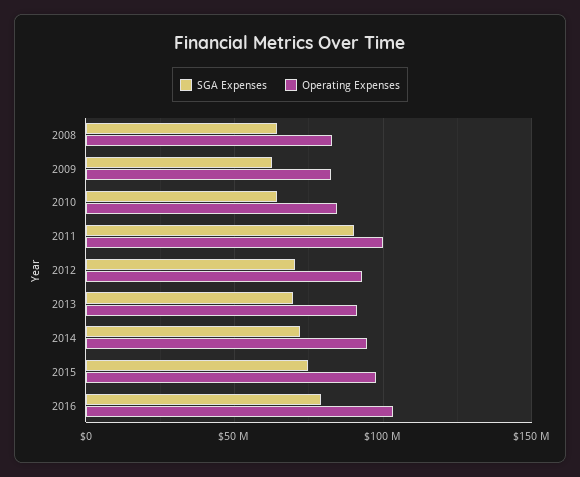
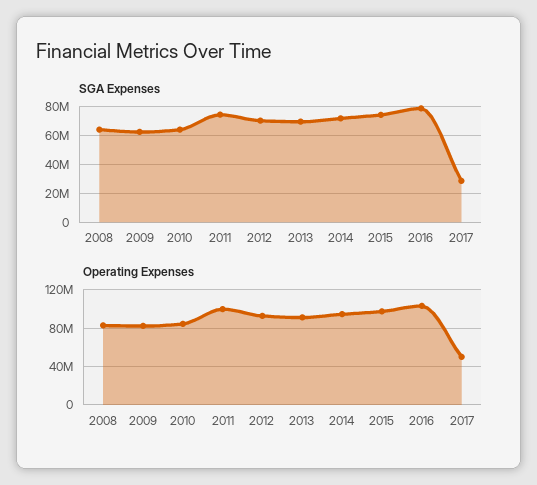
SGA Expenses, 2011: 90000000 -> 75000000
SGA Expenses, 2017: none -> 30000000
Operating Expenses, 2017: none -> 50000000

